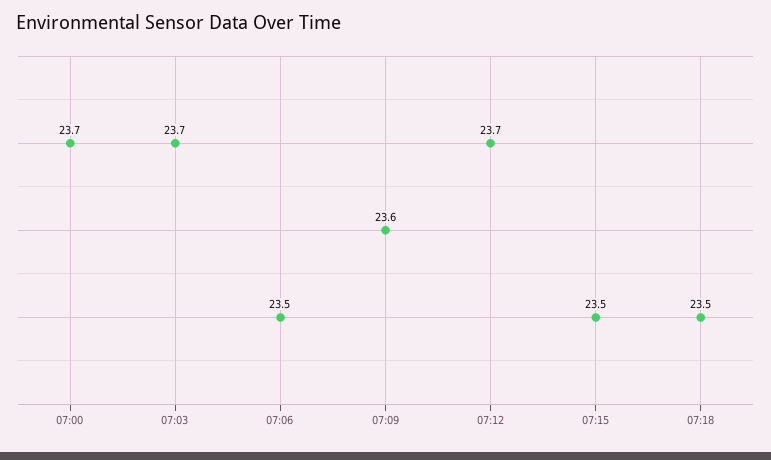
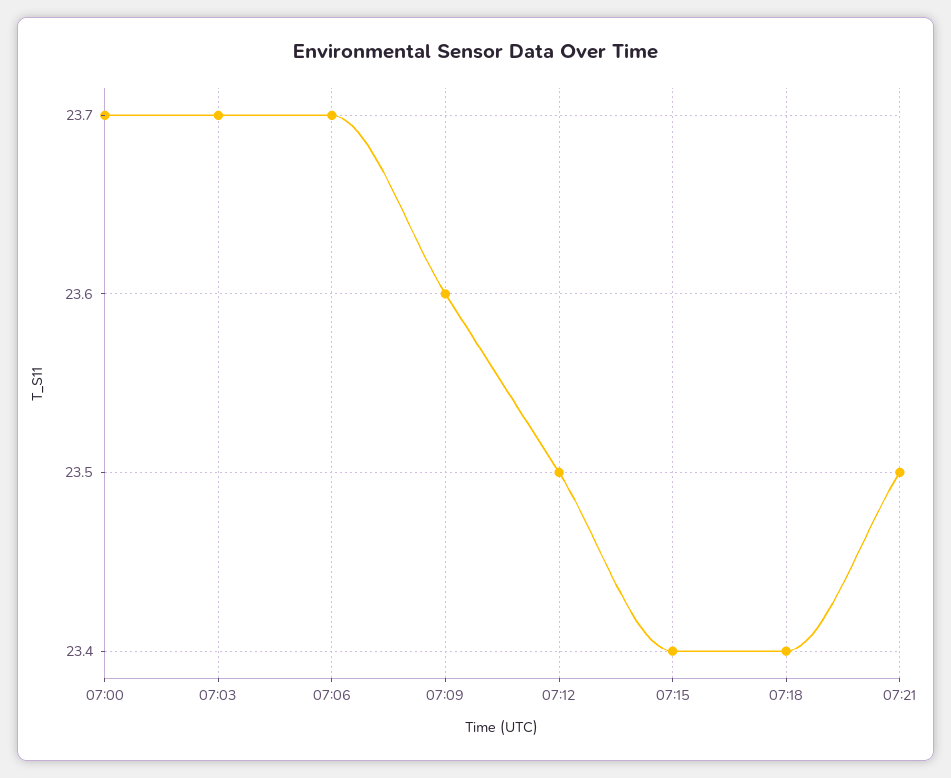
07:06: 23.5 -> 23.7
07:12: 23.7 -> 23.5
07:15: 23.5 -> 23.4
07:18: 23.5 -> 23.4
07:21: none -> 23.5

